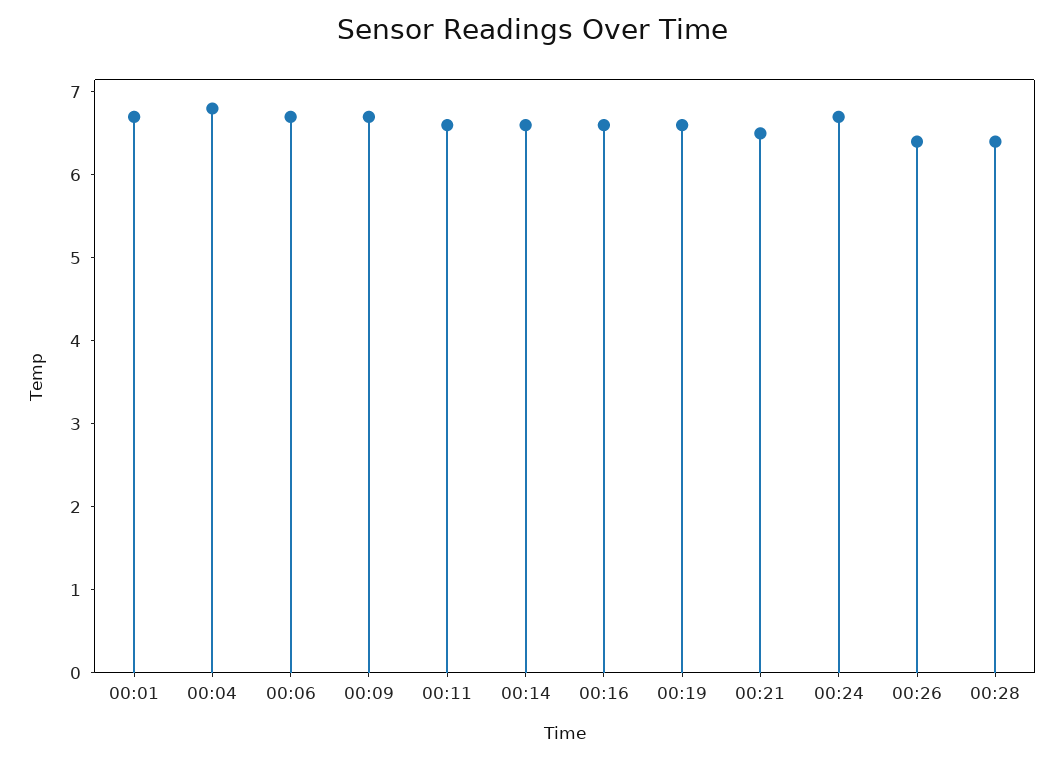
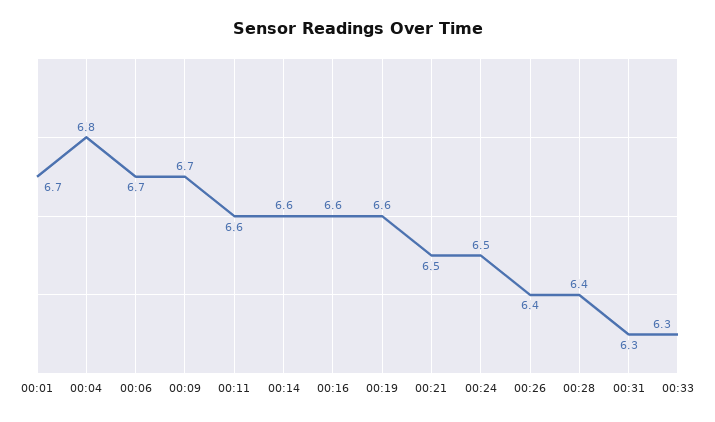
00:24: 6.7 -> 6.5
00:31: none -> 6.3
00:33: none -> 6.3

